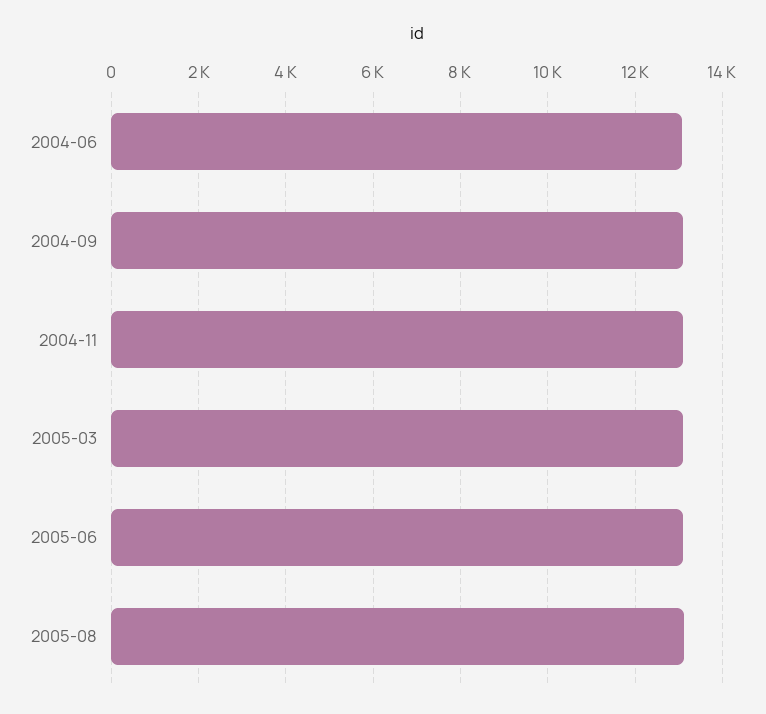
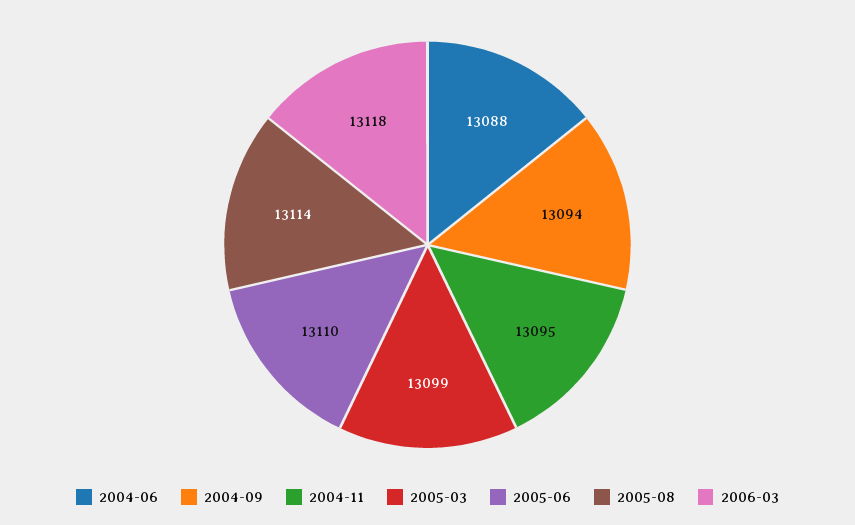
2006-03: none -> 13118

